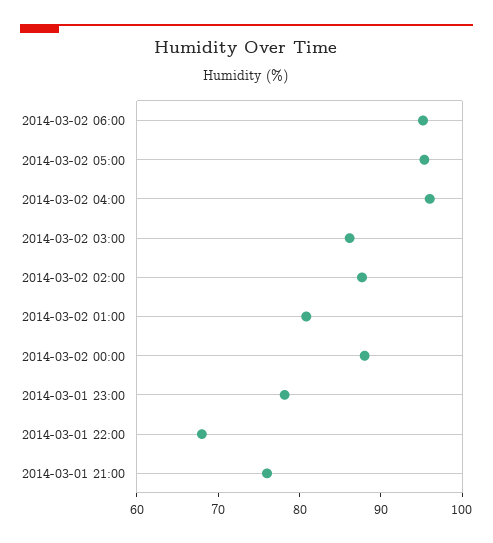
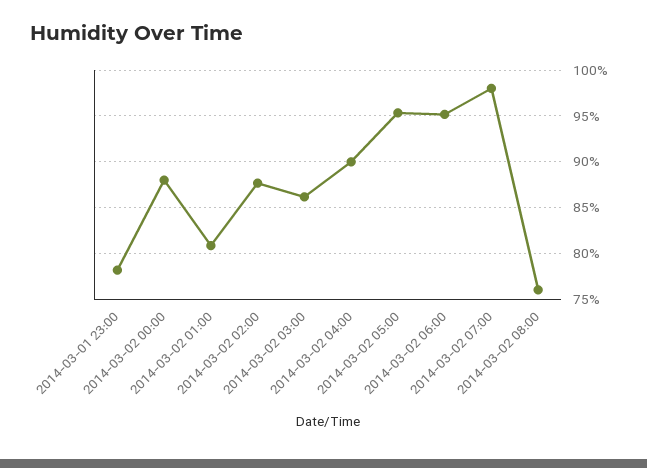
2014-03-02 04:00: 96 -> 90
2014-03-01 22:00: 68 -> none
2014-03-01 21:00: 76 -> none
2014-03-02 07:00: none -> 98
2014-03-02 08:00: none -> 76

